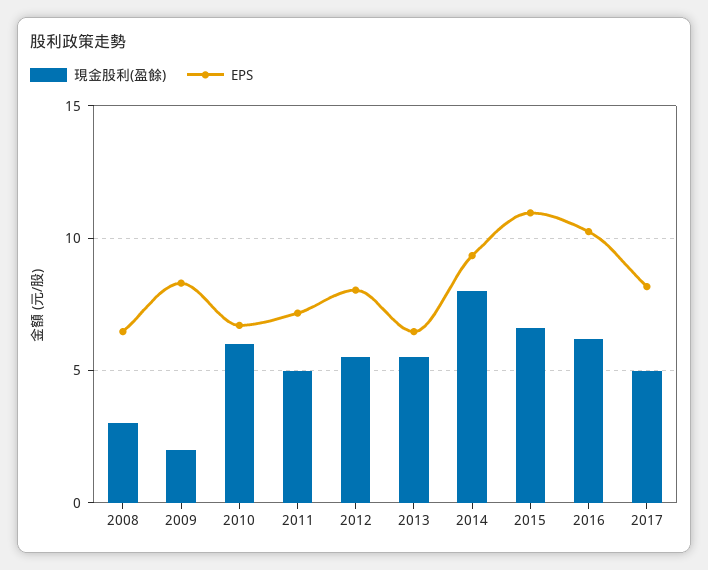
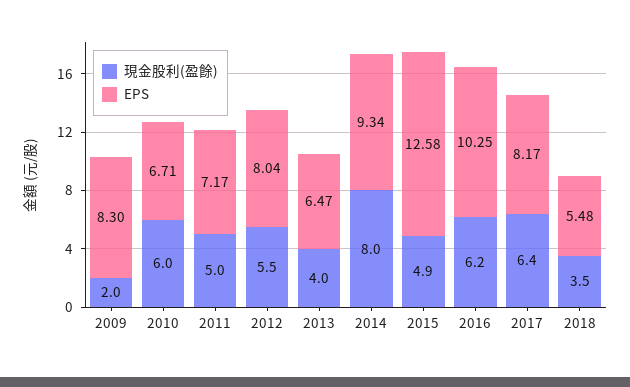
現金股利(盈餘), 2008: 3 -> none
EPS, 2008: 6.5 -> none
現金股利(盈餘), 2013: 5.5 -> 4
現金股利(盈餘), 2015: 6.5 -> 4.9
EPS, 2015: 11 -> 12.58
現金股利(盈餘), 2017: 5 -> 6.4
現金股利(盈餘), 2018: none -> 3.5
EPS, 2018: none -> 5.48

